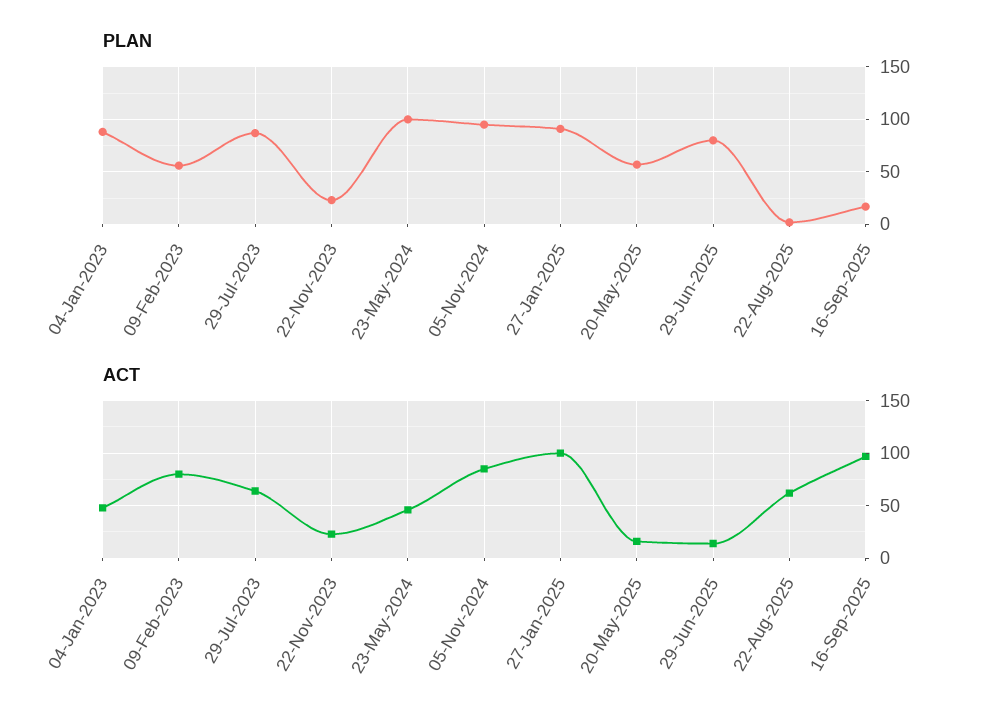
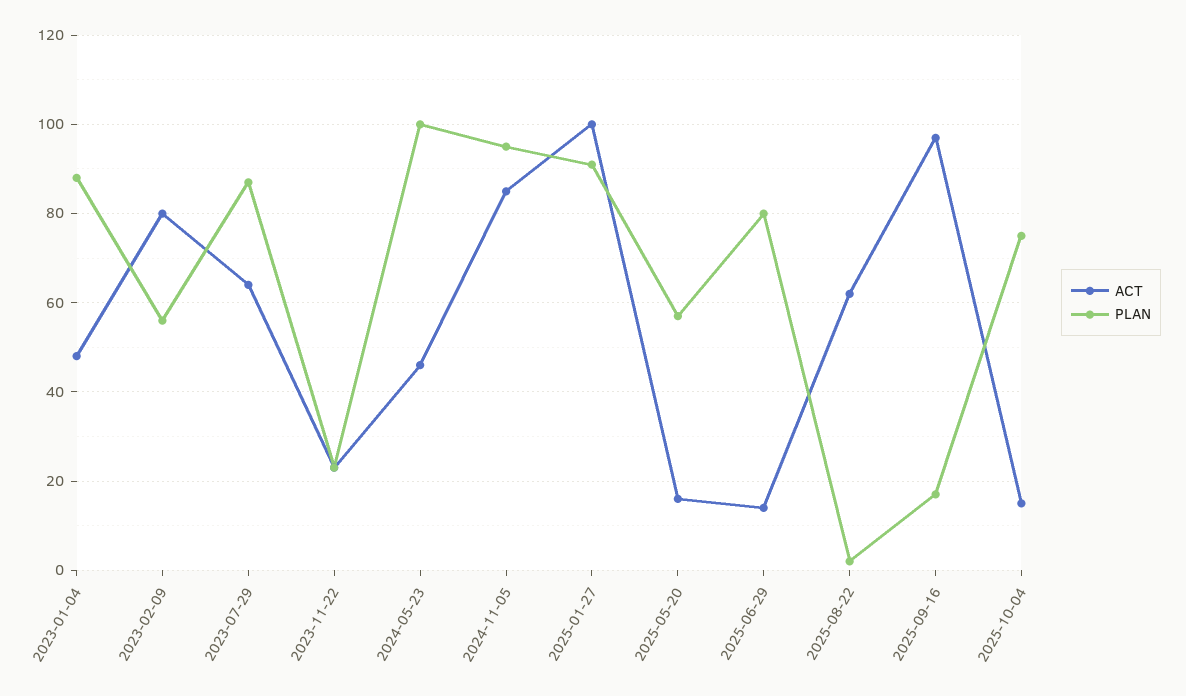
ACT, 2025-10-04: none -> 15
PLAN, 2025-10-04: none -> 75

